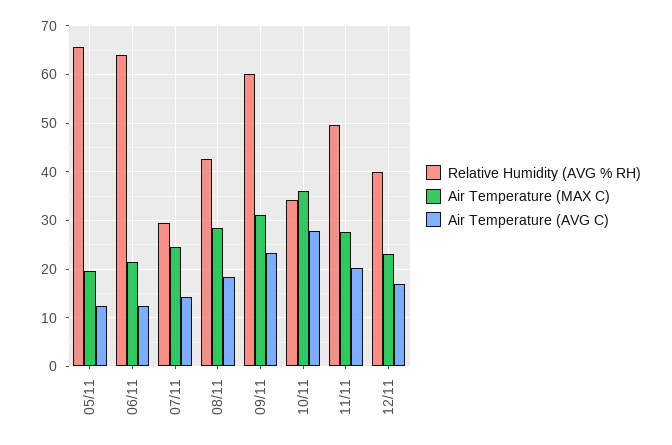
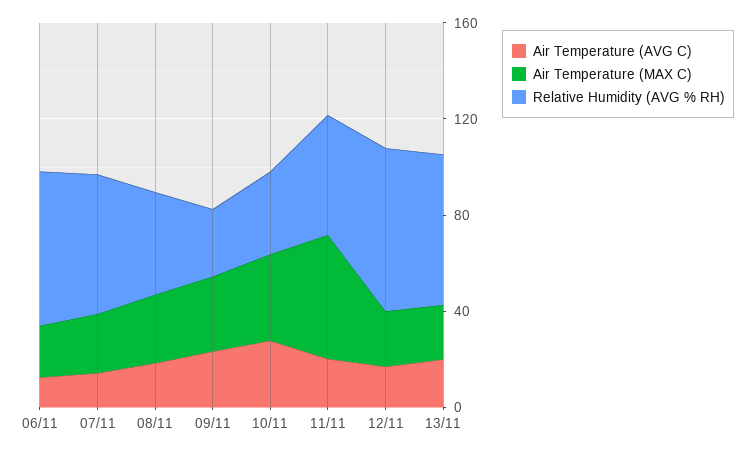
Relative Humidity (AVG % RH), 05/11: 66 -> none
Air Temperature (MAX C), 05/11: 20 -> none
Air Temperature (AVG C), 05/11: 12 -> none
Relative Humidity (AVG % RH), 07/11: 30 -> 60
Relative Humidity (AVG % RH), 09/11: 60 -> 30
Air Temperature (MAX C), 11/11: 28 -> 50
Relative Humidity (AVG % RH), 12/11: 40 -> 70
Air Temperature (AVG C), 13/11: none -> 20
Air Temperature (MAX C), 13/11: none -> 20
Relative Humidity (AVG % RH), 13/11: none -> 60

